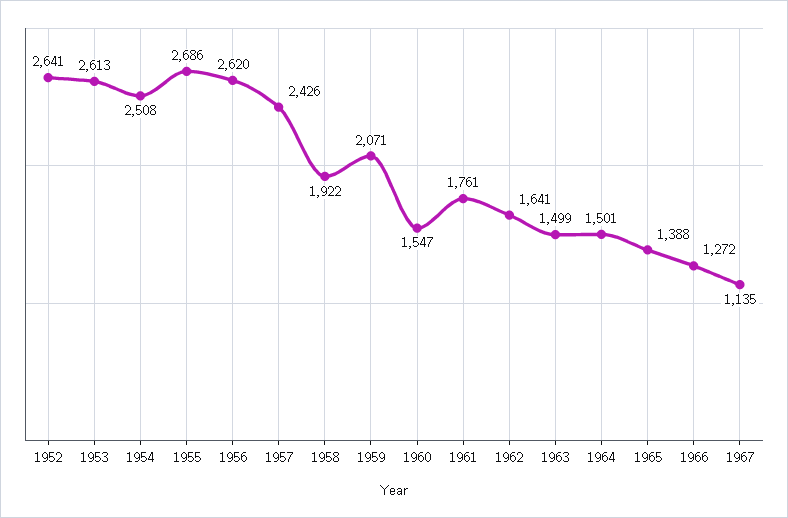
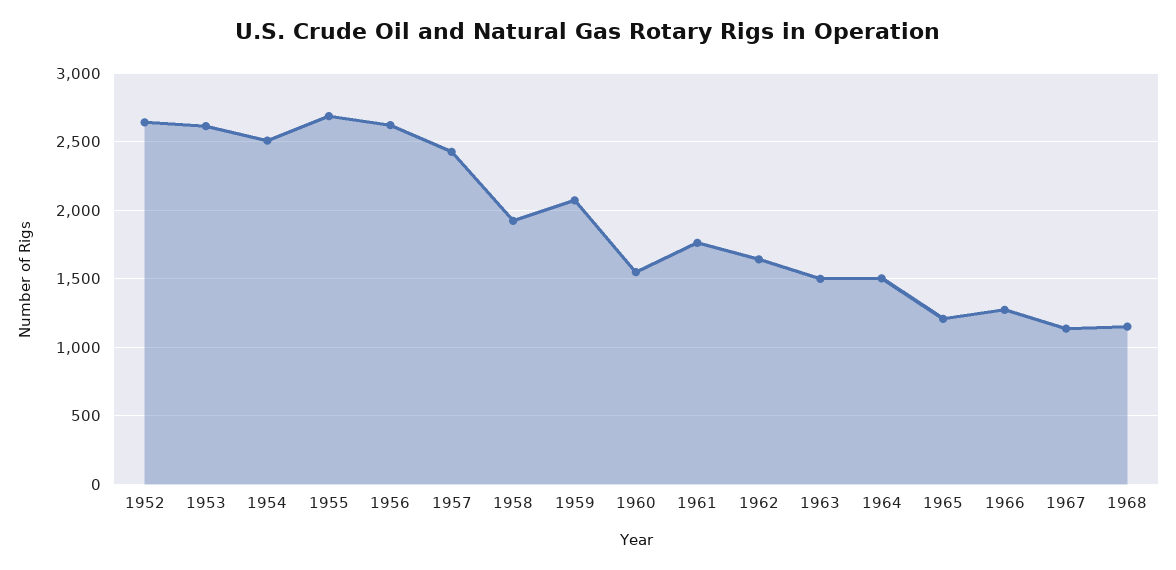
1965: 1388 -> 1200
1968: none -> 1150

